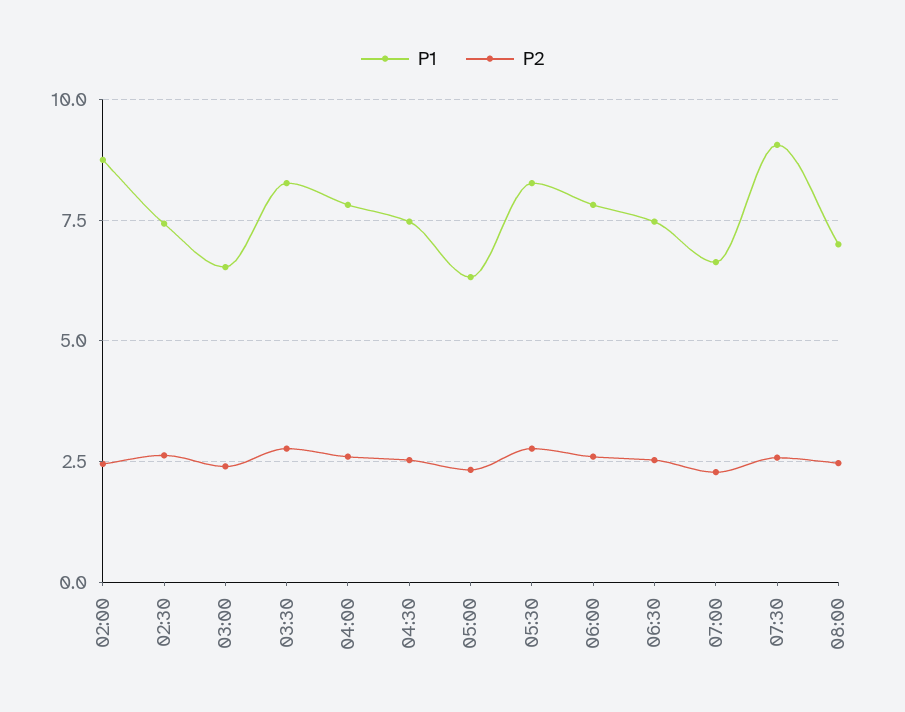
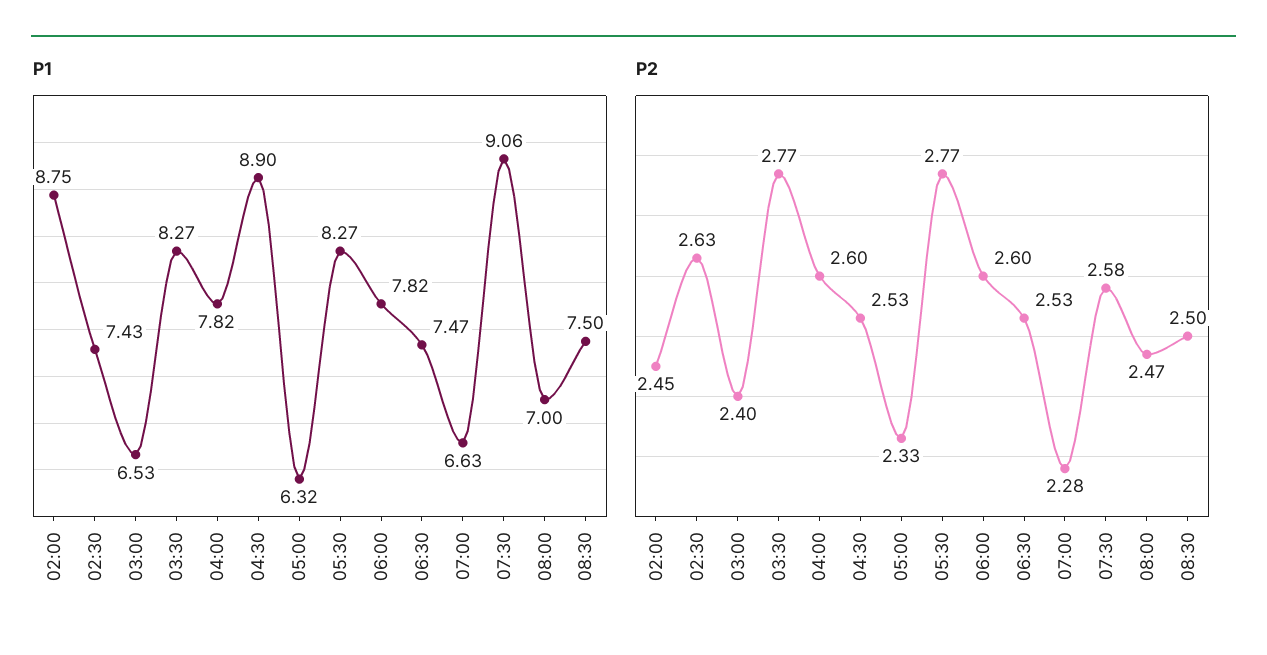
P1, 04:30: 7.5 -> 8.9
P1, 08:30: none -> 7.5
P2, 08:30: none -> 2.5

